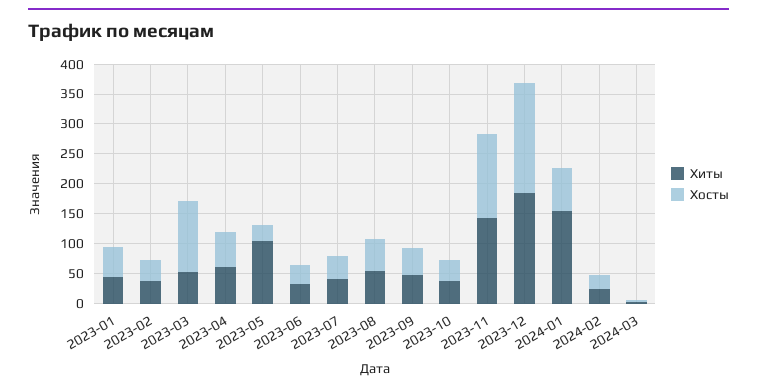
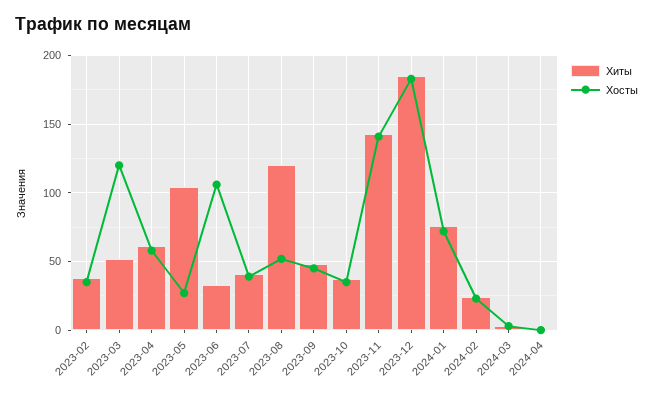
Хиты, 2023-01: 50 -> none
Хосты, 2023-01: 50 -> none
Хосты, 2023-06: 25 -> 105
Хиты, 2023-08: 50 -> 120
Хиты, 2024-01: 150 -> 75
Хиты, 2024-04: none -> 0
Хосты, 2024-04: none -> 0

